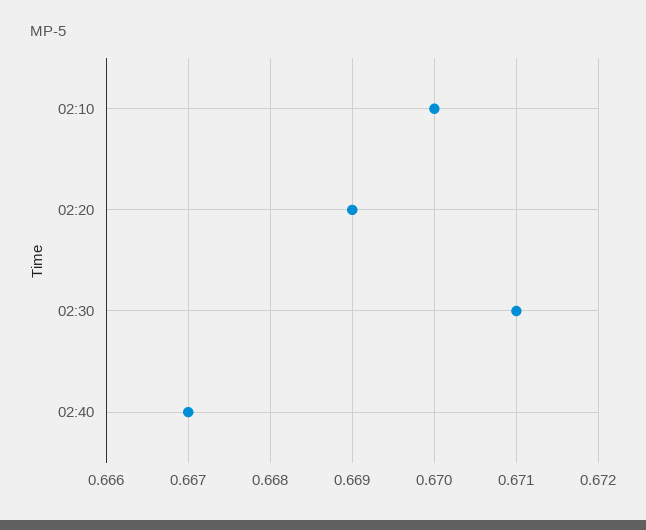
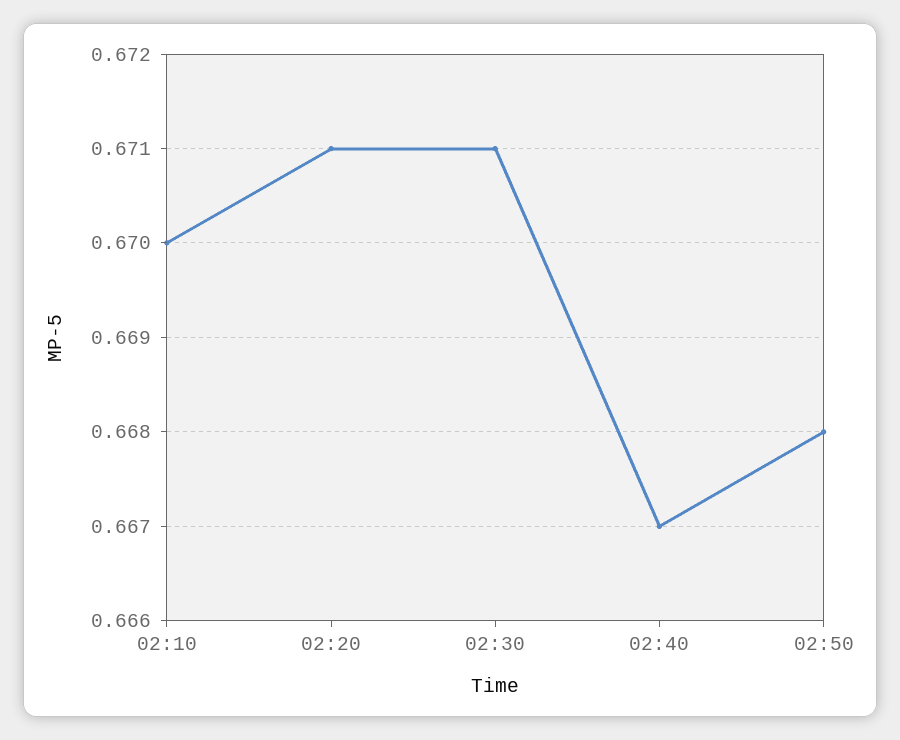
02:20: 0.669 -> 0.671
02:50: none -> 0.668

